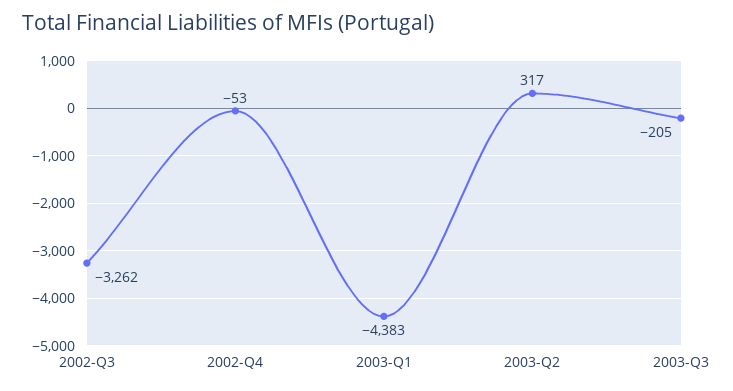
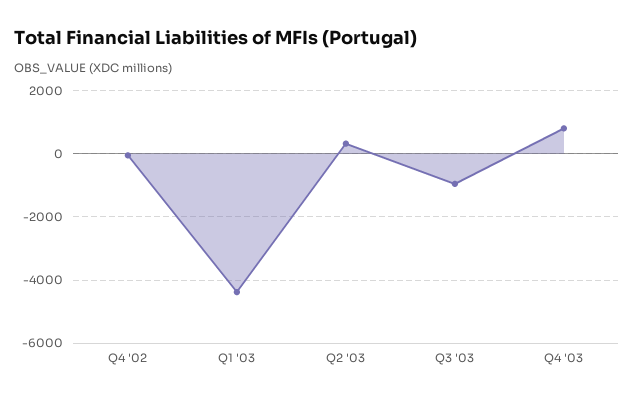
2002-Q3: -3262 -> none
2003-Q3: -205 -> -1000
Q4 '03: none -> 800

